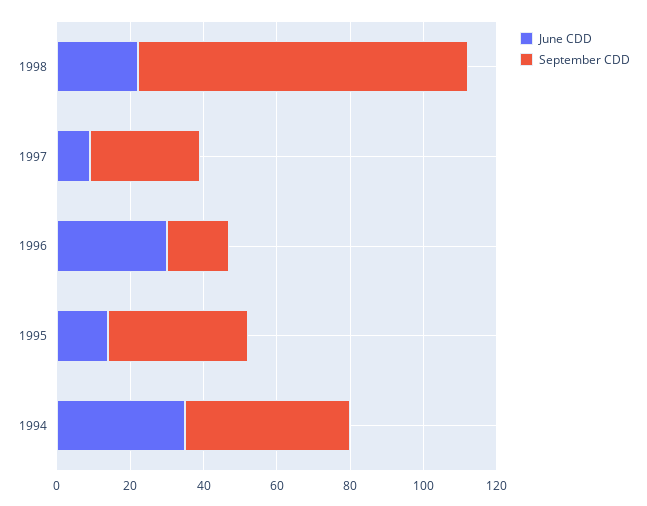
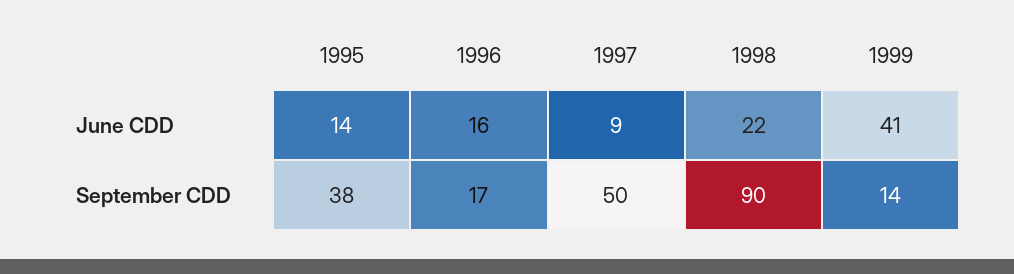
September CDD, 1997: 30 -> 50
June CDD, 1996: 30 -> 16
June CDD, 1994: 35 -> none
September CDD, 1994: 45 -> none
June CDD, 1999: none -> 41
September CDD, 1999: none -> 14

